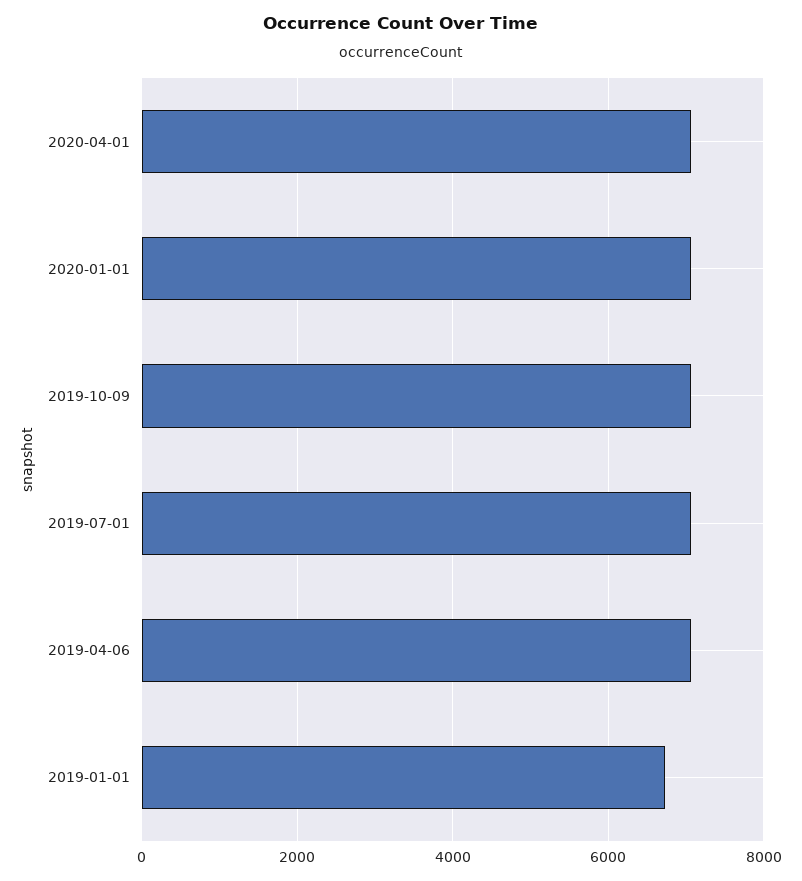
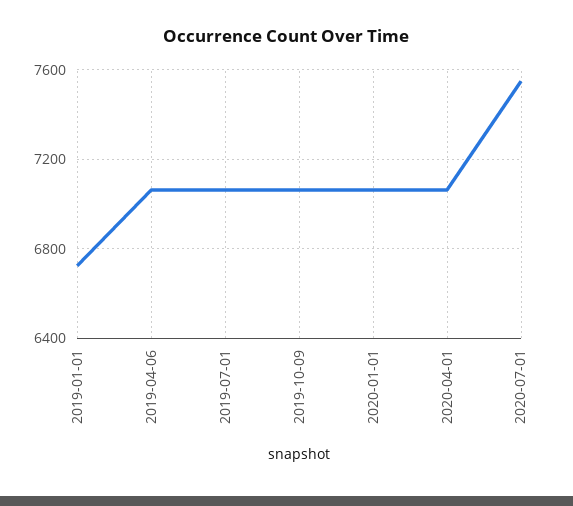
2020-07-01: none -> 7550

